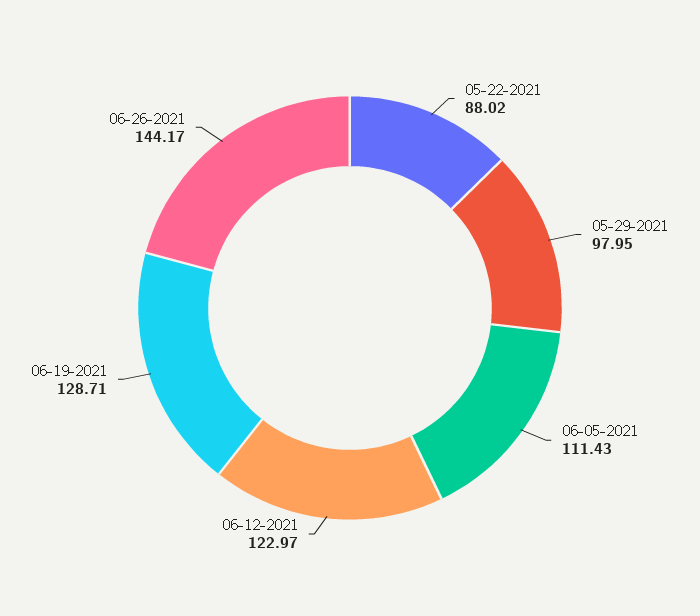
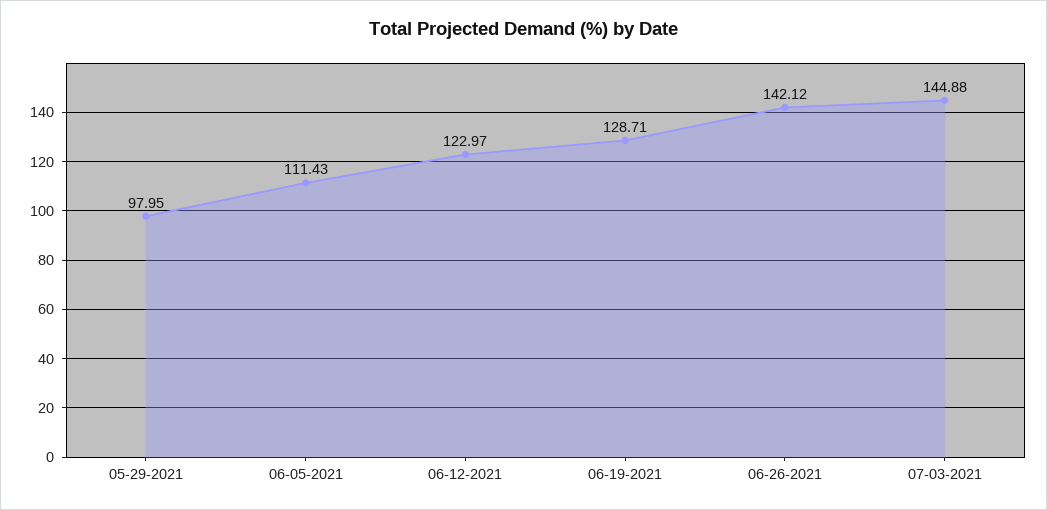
05-22-2021: 88.02 -> none
06-26-2021: 144.17 -> 142.12
07-03-2021: none -> 144.88

